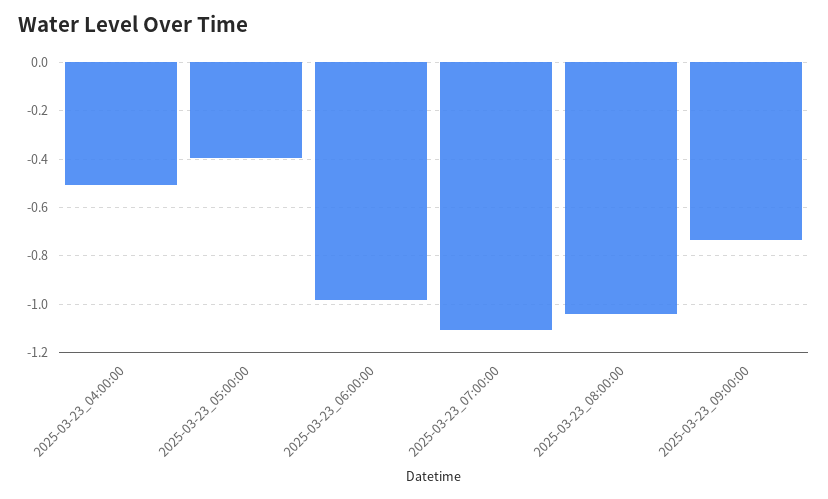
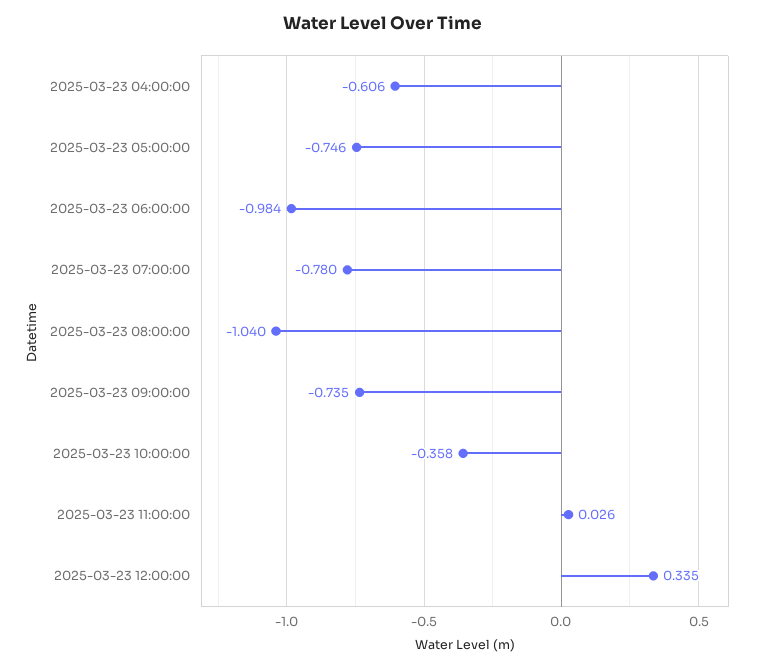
2025-03-23_04:00:00: -0.5 -> -0.606
2025-03-23_05:00:00: -0.4 -> -0.746
2025-03-23_07:00:00: -1.1 -> -0.78
2025-03-23 10:00:00: none -> -0.358
2025-03-23 11:00:00: none -> 0.026
2025-03-23 12:00:00: none -> 0.335

